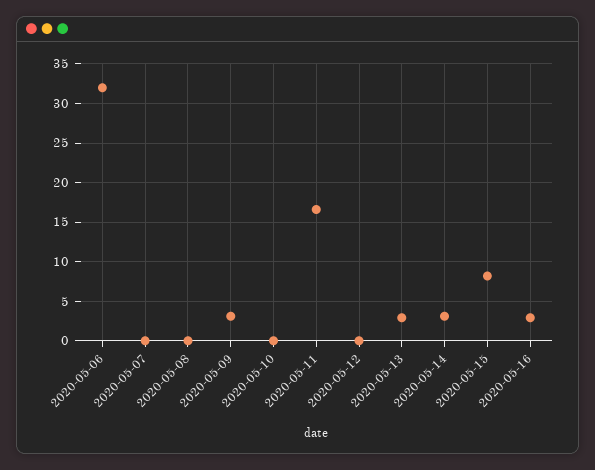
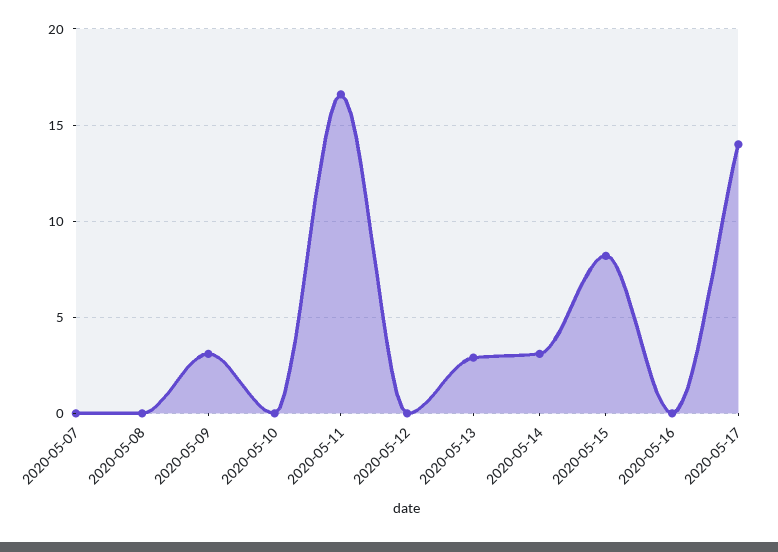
2020-05-06: 32 -> none
2020-05-16: 3 -> 0
2020-05-17: none -> 14

